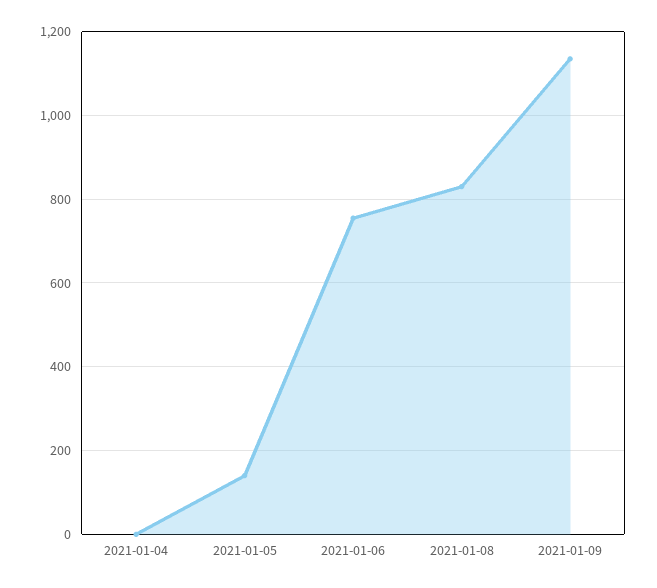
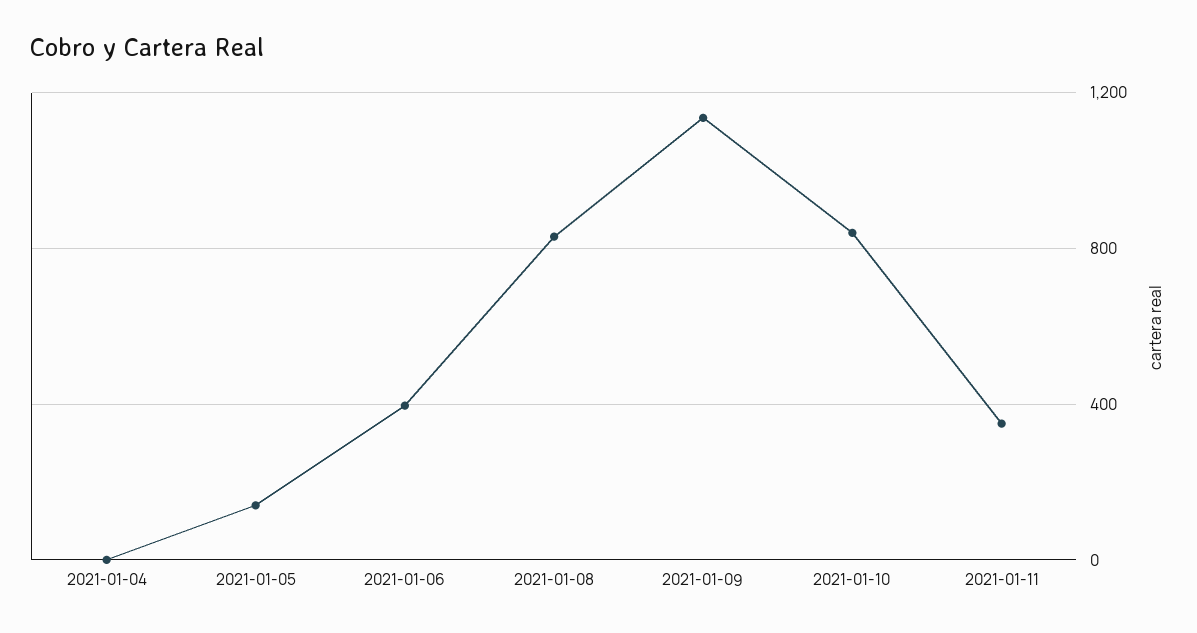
2021-01-06: 760 -> 400
2021-01-10: none -> 850
2021-01-11: none -> 350

